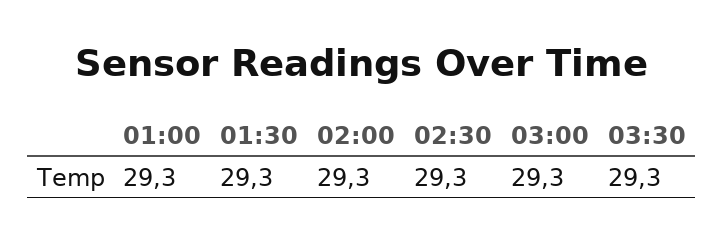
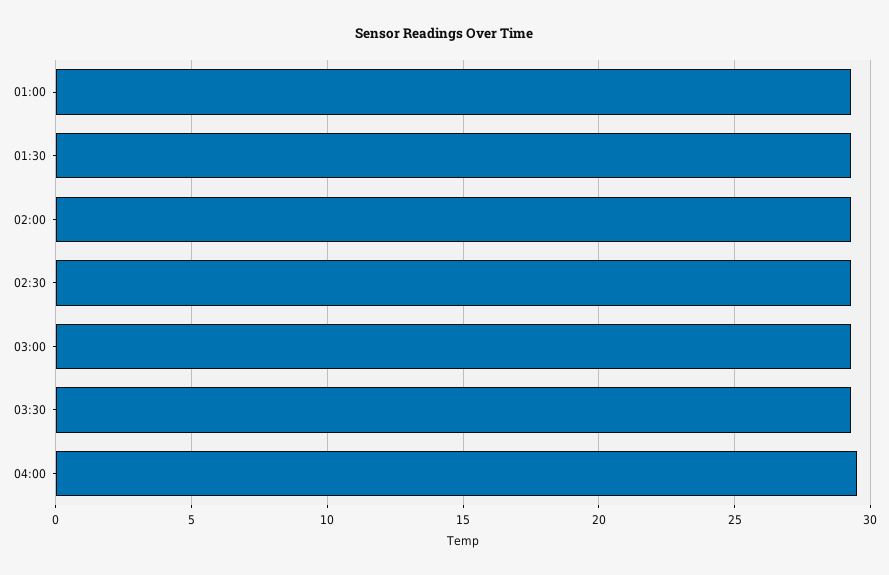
04:00: none -> 29.5

